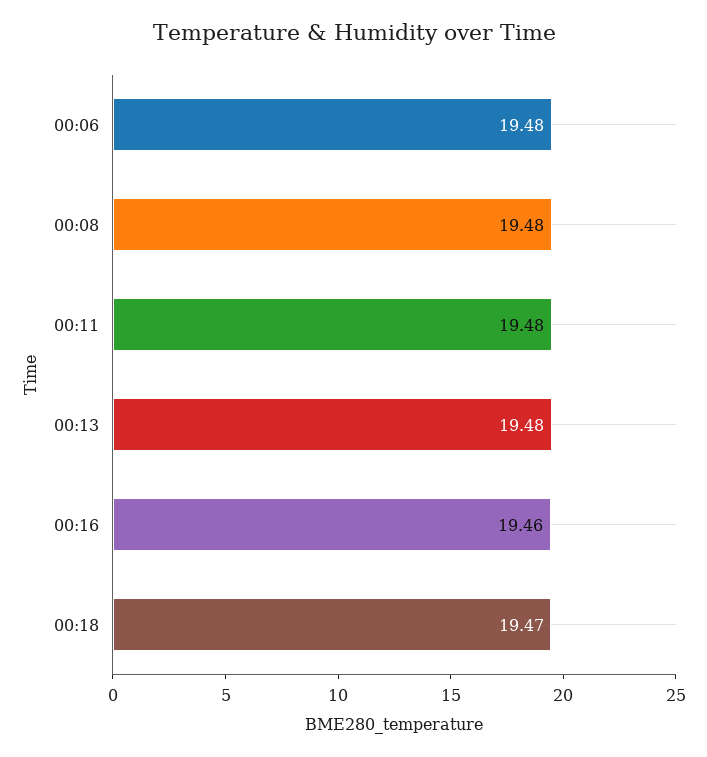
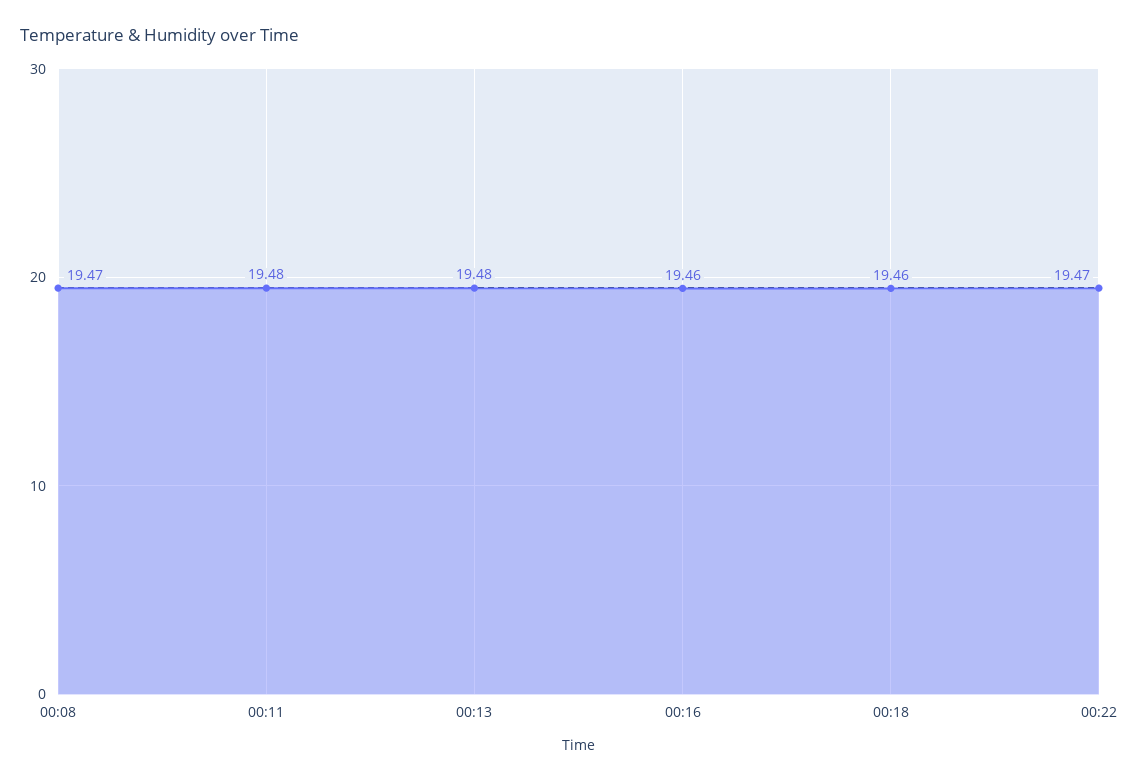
00:06: 19.48 -> none
00:08: 19.48 -> 19.47
00:18: 19.47 -> 19.46
00:22: none -> 19.47

